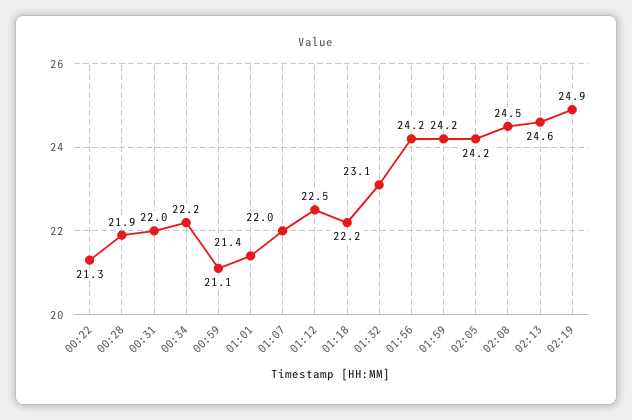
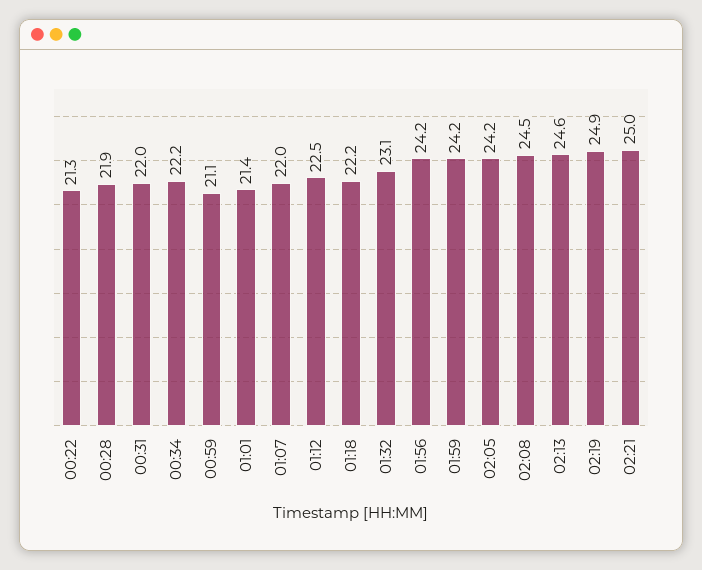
02:21: none -> 25

